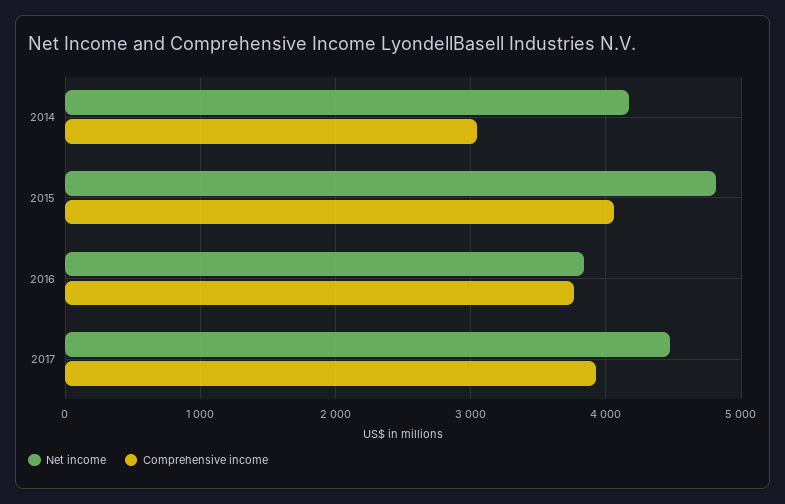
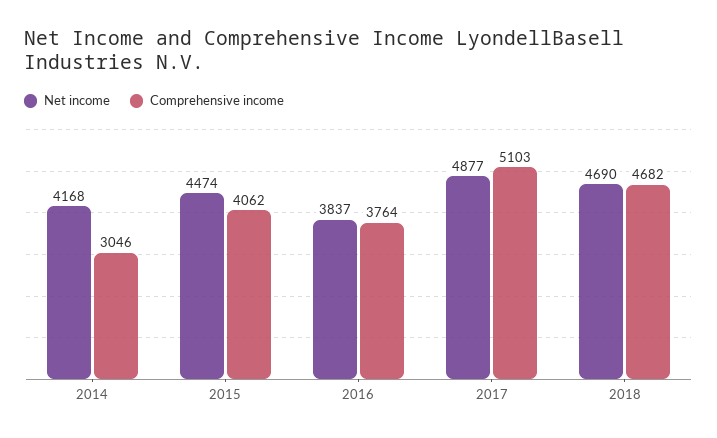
Net income, 2015: 4800 -> 4474
Net income, 2017: 4500 -> 4877
Comprehensive income, 2017: 3900 -> 5103
Net income, 2018: none -> 4690
Comprehensive income, 2018: none -> 4682

